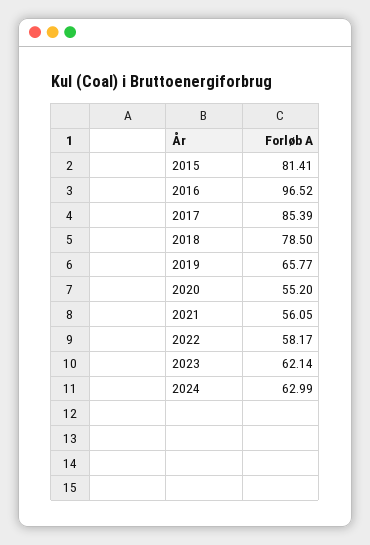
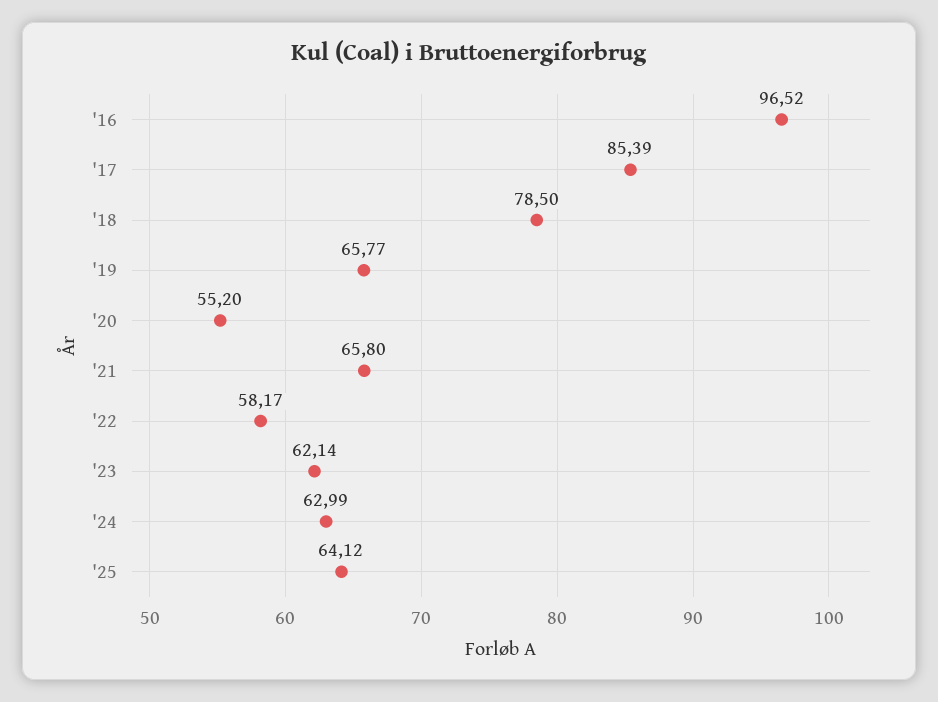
2015: 81.41 -> none
2021: 56.05 -> 65.8
'25: none -> 64.12

